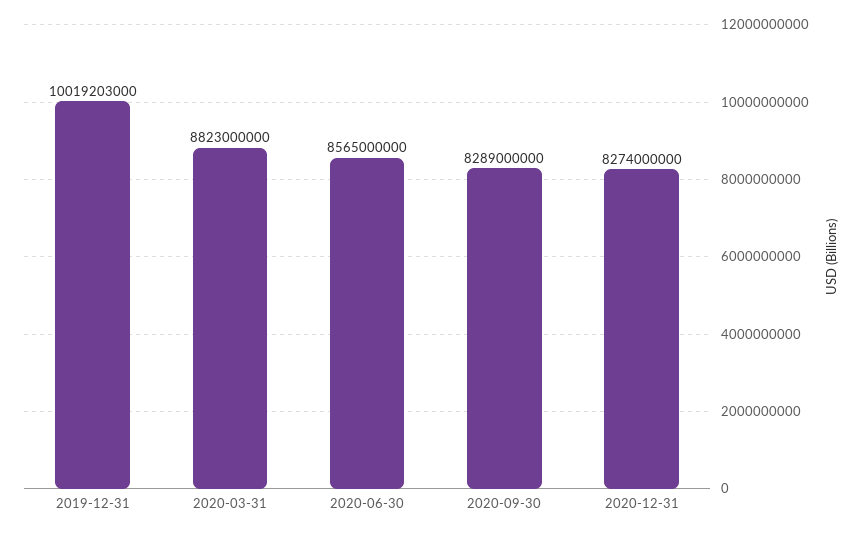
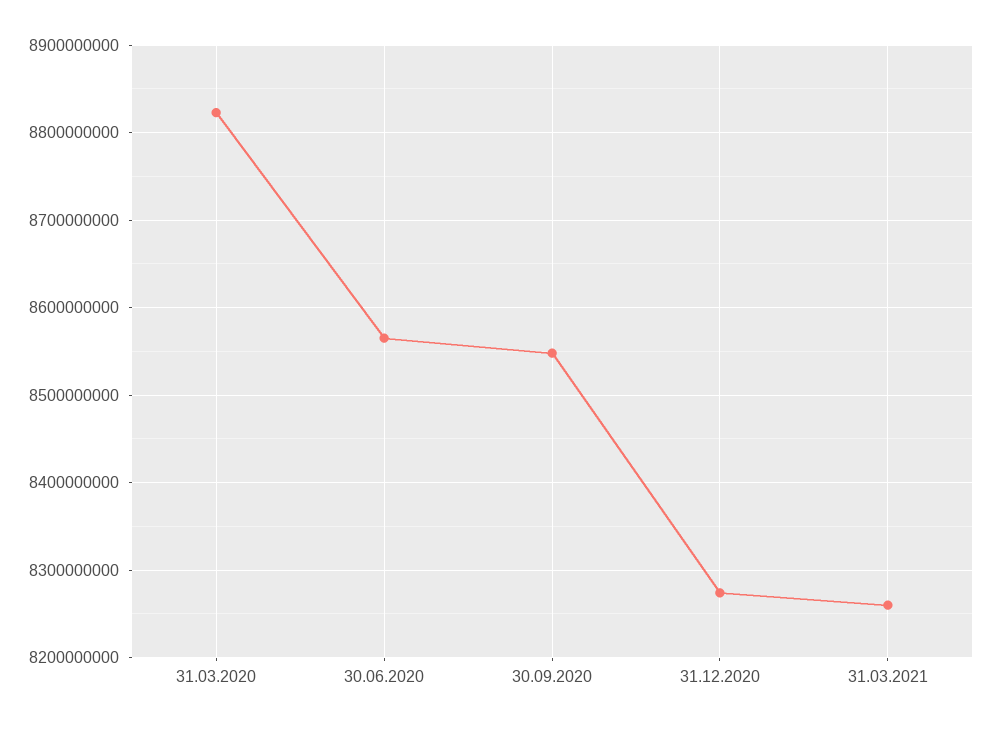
2019-12-31: 10019203000 -> none
2020-09-30: 8289000000 -> 8550000000
31.03.2021: none -> 8260000000

